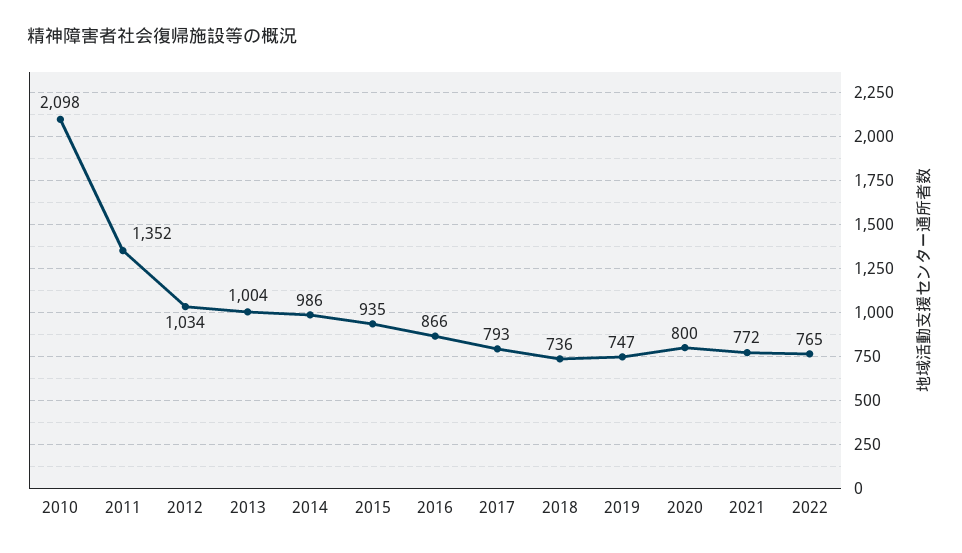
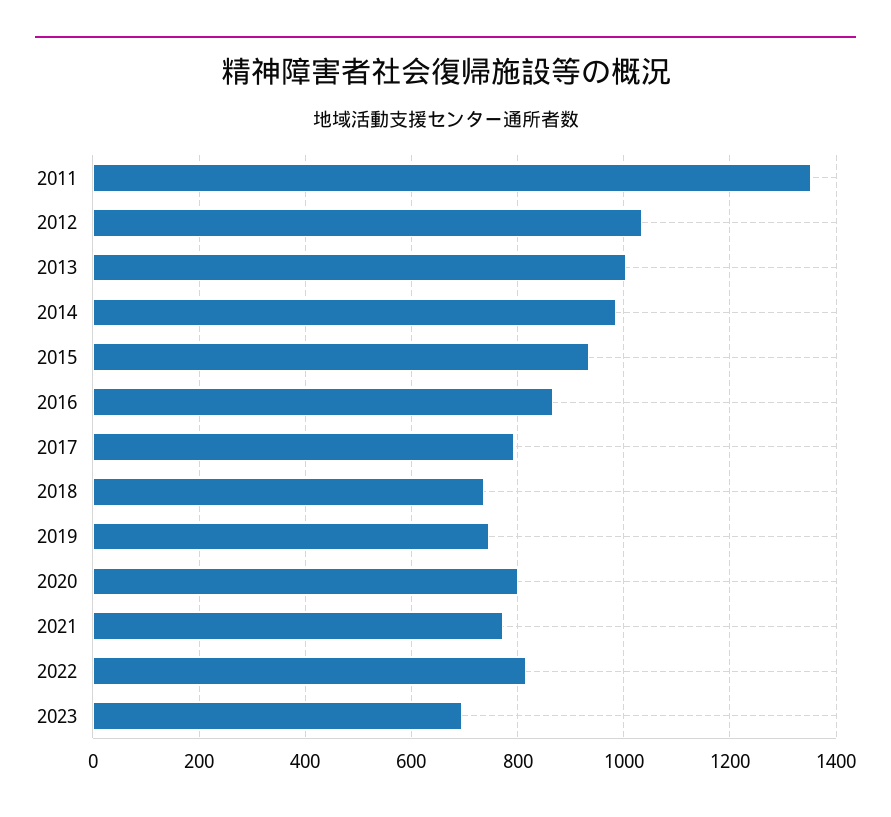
2010: 2098 -> none
2022: 765 -> 820
2023: none -> 700

